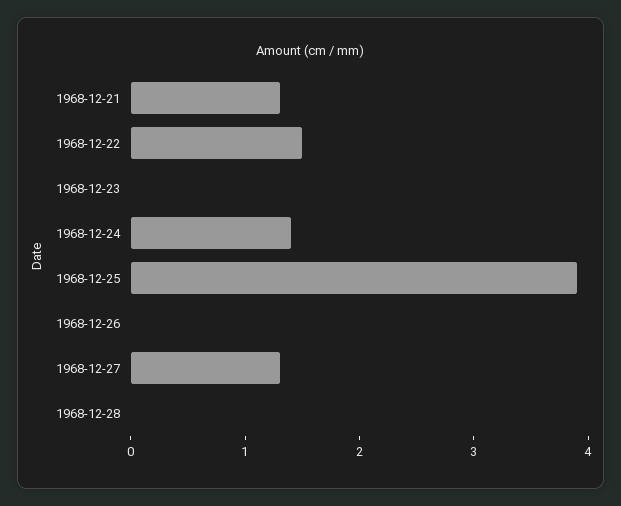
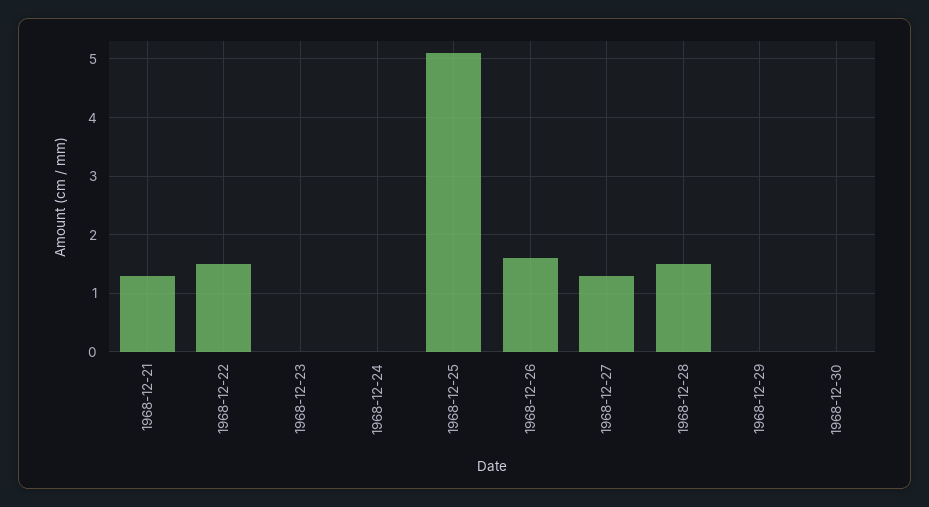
1968-12-24: 1.4 -> 0
1968-12-25: 3.9 -> 5
1968-12-26: 0 -> 1.5
1968-12-28: 0 -> 1.5
1968-12-29: none -> 0
1968-12-30: none -> 0

